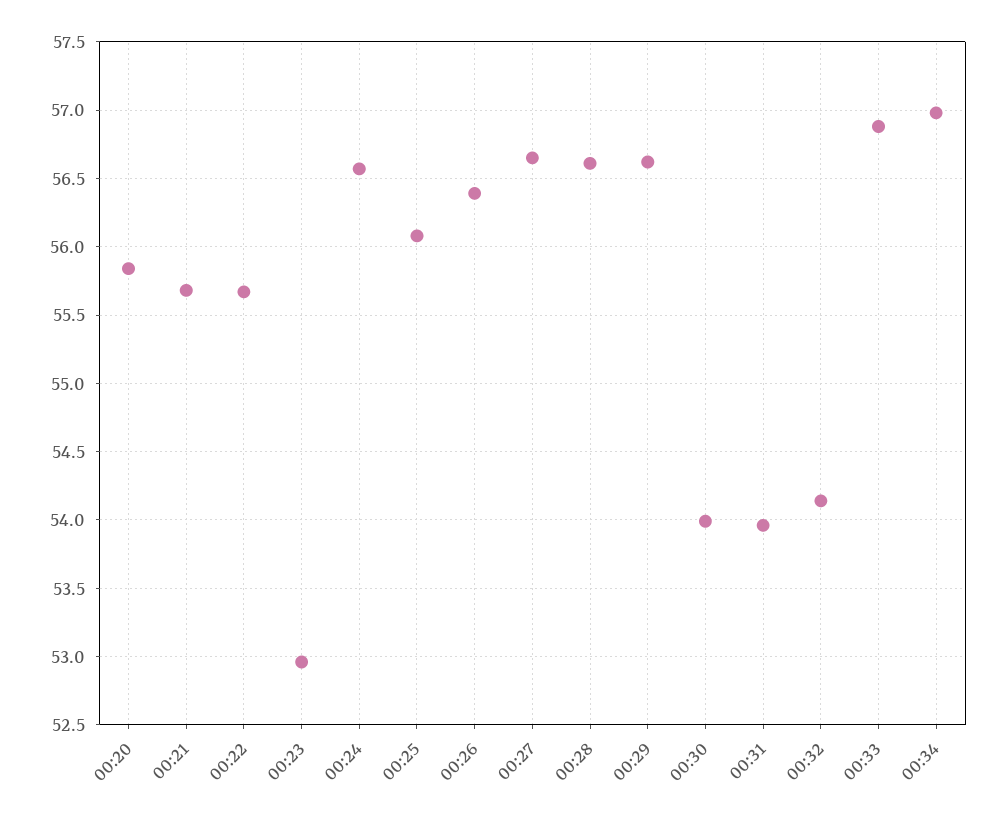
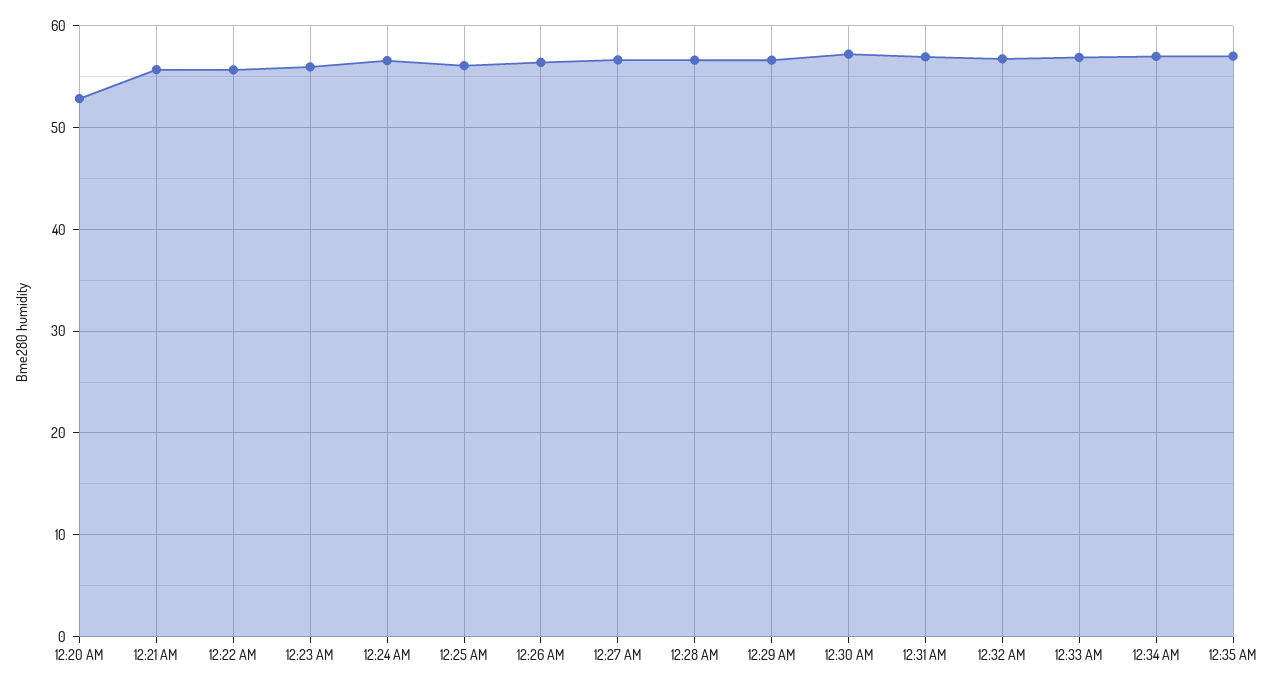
00:20: 55.85 -> 53
00:23: 52.95 -> 56
00:30: 54 -> 57
00:31: 53.95 -> 57
00:32: 54.15 -> 57
12:35 AM: none -> 57

